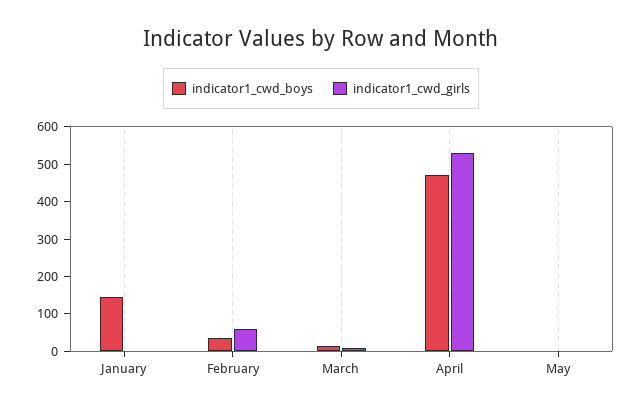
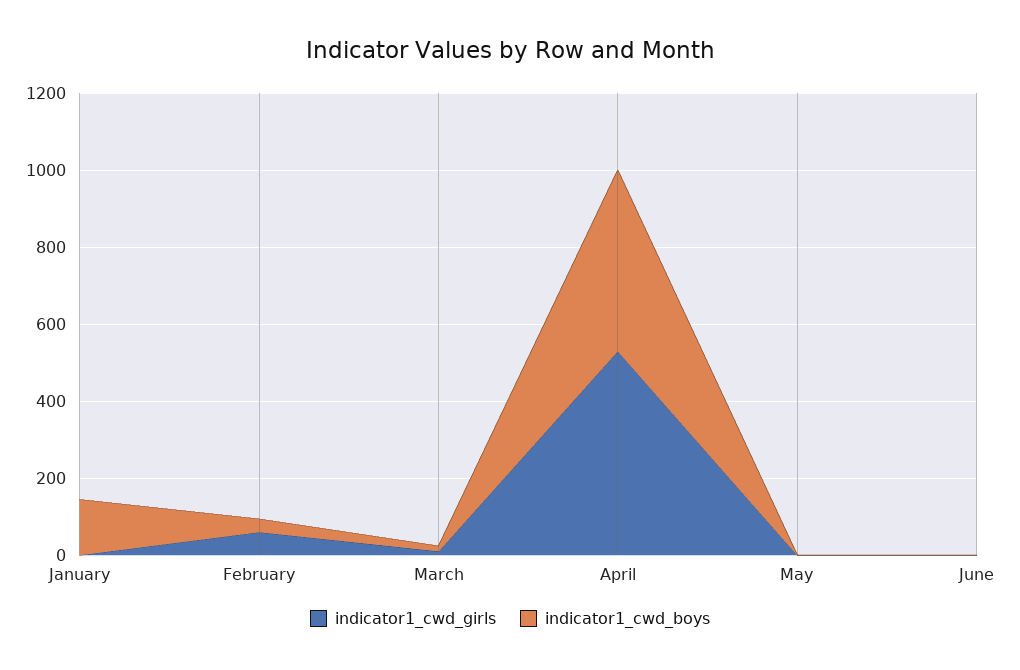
indicator1_cwd_girls, June: none -> 0
indicator1_cwd_boys, June: none -> 0

